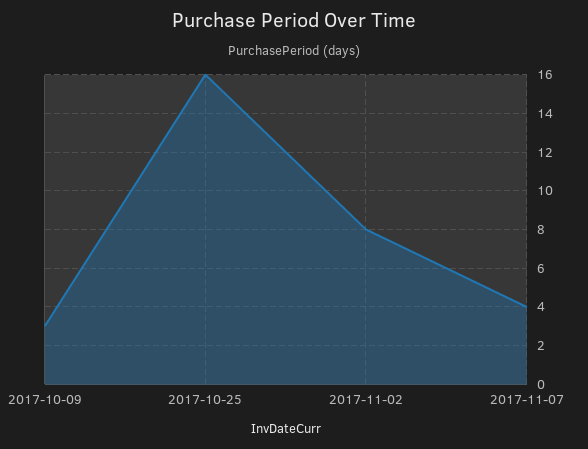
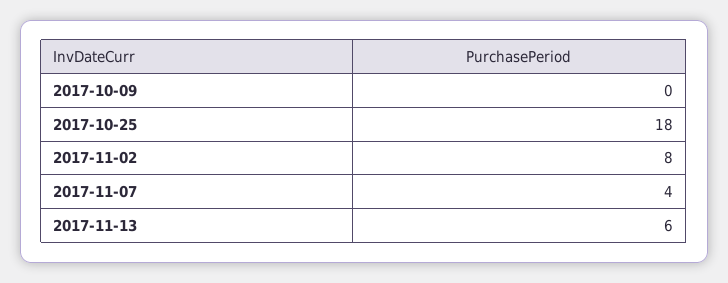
2017-10-09: 3 -> 0
2017-10-25: 16 -> 18
2017-11-13: none -> 6

